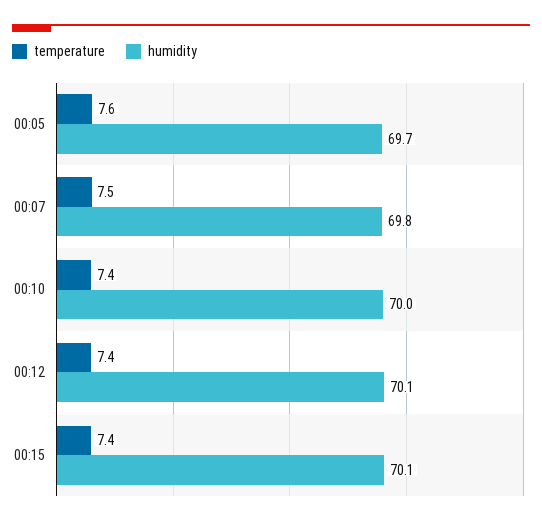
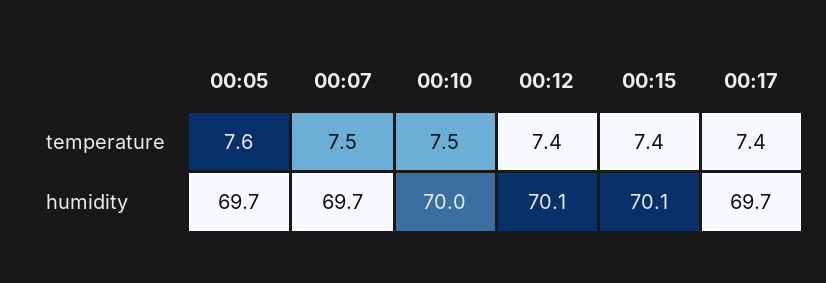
humidity, 00:07: 69.8 -> 69.7
temperature, 00:10: 7.4 -> 7.5
temperature, 00:17: none -> 7.4
humidity, 00:17: none -> 69.7

